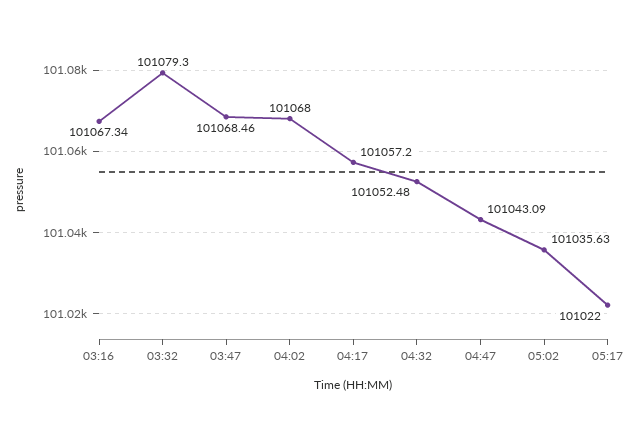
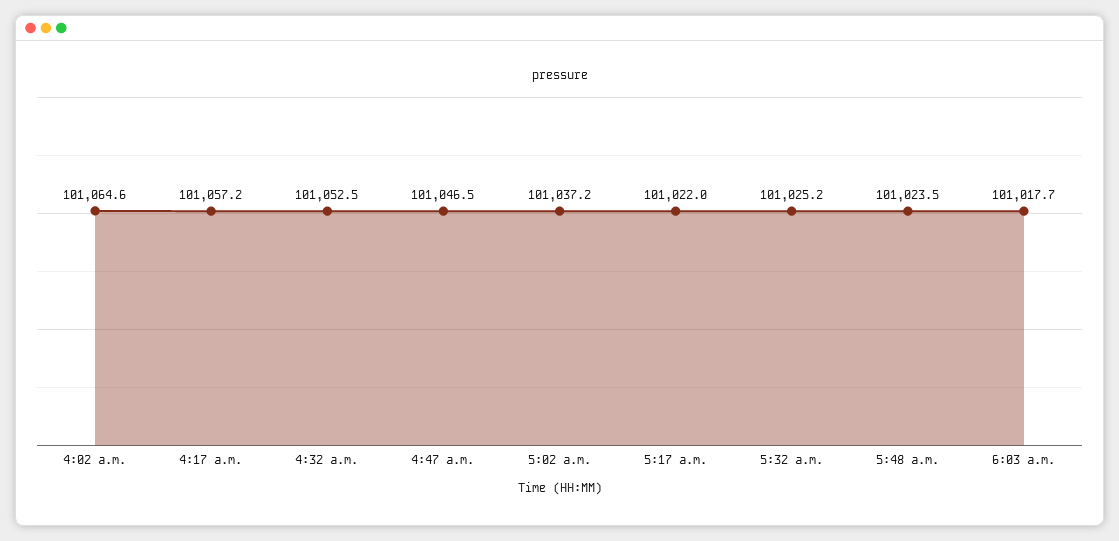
03:16: 101067.34 -> none
03:32: 101079.3 -> none
03:47: 101068.46 -> none
04:02: 101068 -> 101064.6
04:47: 101043.09 -> 101046.5
05:02: 101035.63 -> 101037.2
5:32 a.m.: none -> 101025.2
5:48 a.m.: none -> 101023.5
6:03 a.m.: none -> 101017.7

